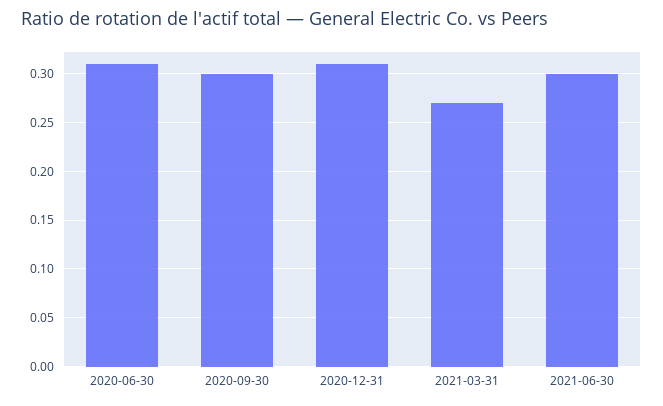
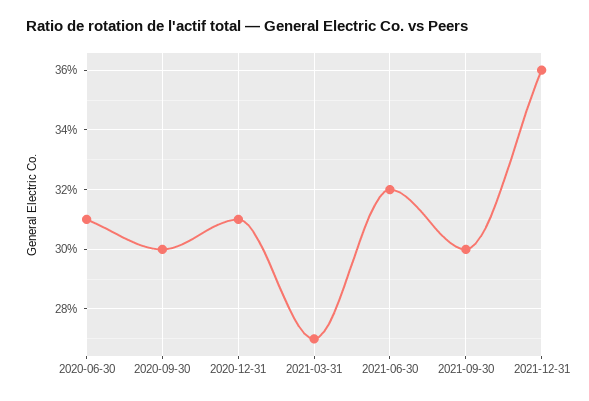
2021-06-30: 0.3 -> 0.32
2021-09-30: none -> 0.3
2021-12-31: none -> 0.36

